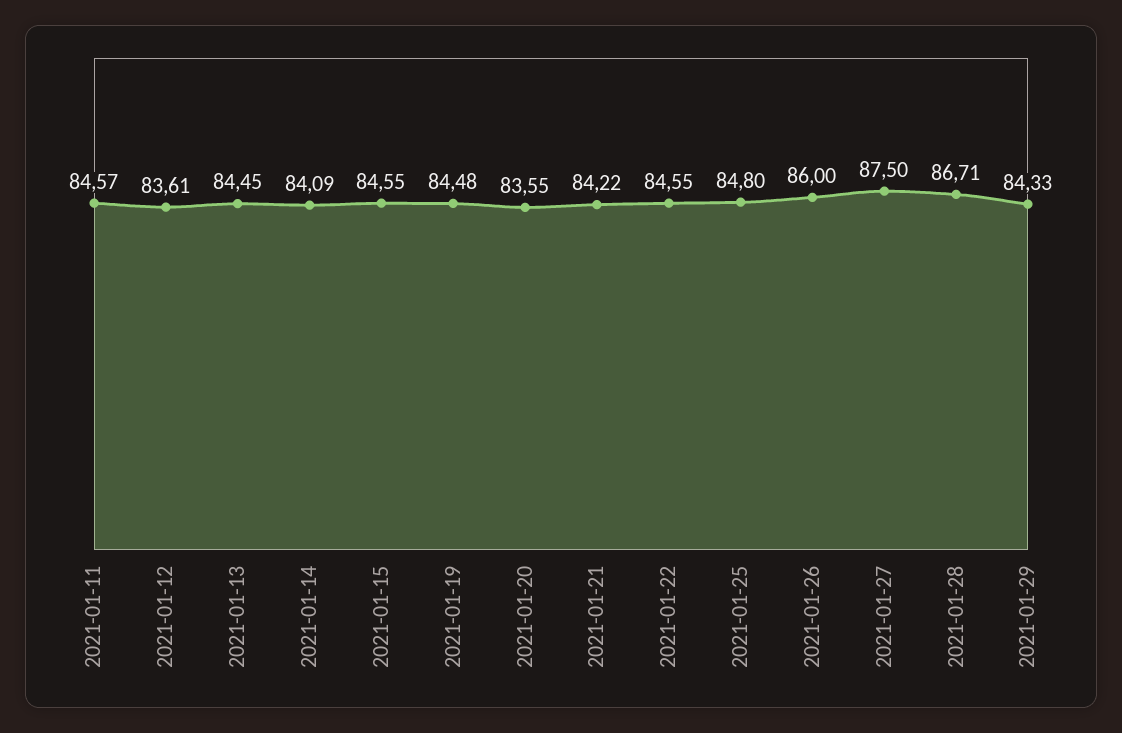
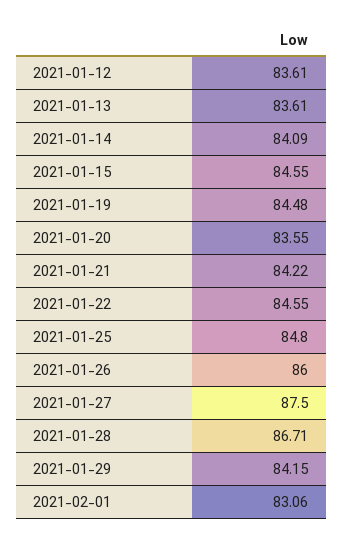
2021-01-11: 84.57 -> none
2021-01-13: 84.45 -> 83.61
2021-01-29: 84.33 -> 84.15
2021-02-01: none -> 83.06

